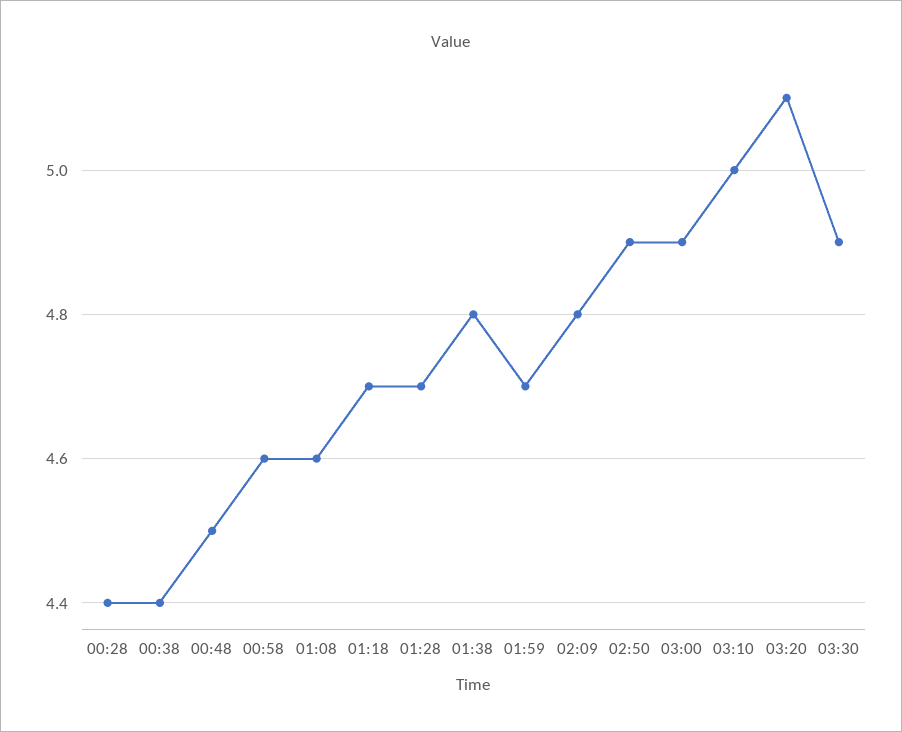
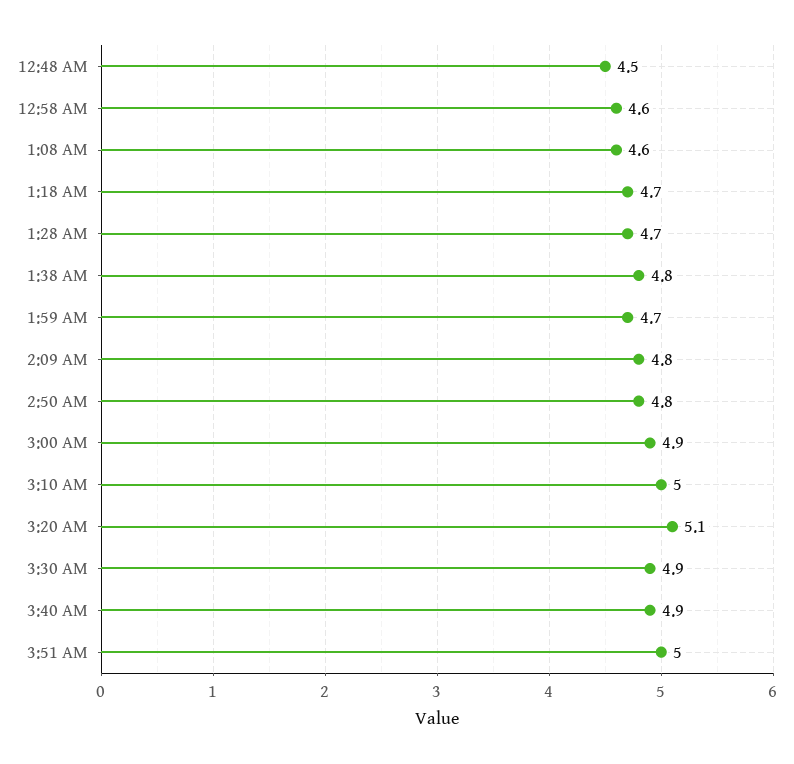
00:28: 4.4 -> none
00:38: 4.4 -> none
02:50: 4.9 -> 4.8
3:40 AM: none -> 4.9
3:51 AM: none -> 5

